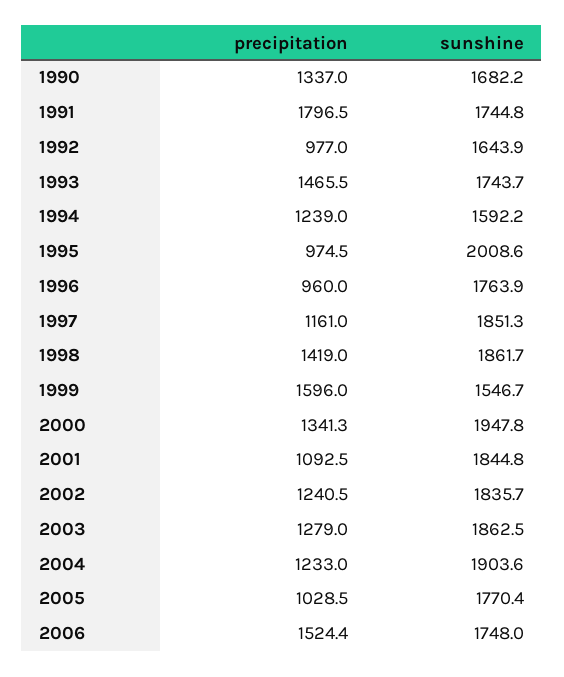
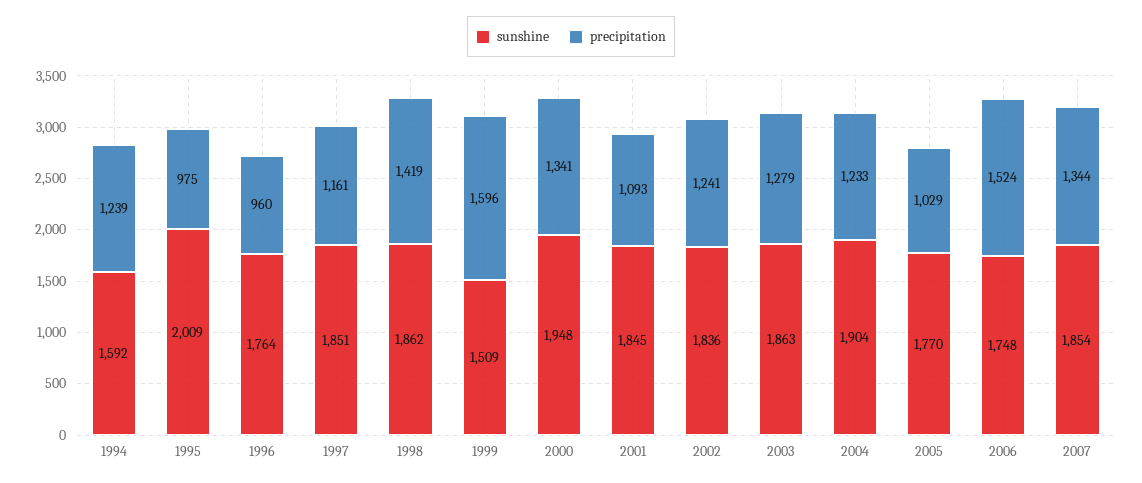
precipitation, 1990: 1337 -> none
sunshine, 1990: 1682.2 -> none
precipitation, 1991: 1796.5 -> none
sunshine, 1991: 1744.8 -> none
precipitation, 1992: 977 -> none
sunshine, 1992: 1643.9 -> none
precipitation, 1993: 1465.5 -> none
sunshine, 1993: 1743.7 -> none
sunshine, 1999: 1546.7 -> 1509
sunshine, 2007: none -> 1854
precipitation, 2007: none -> 1344

